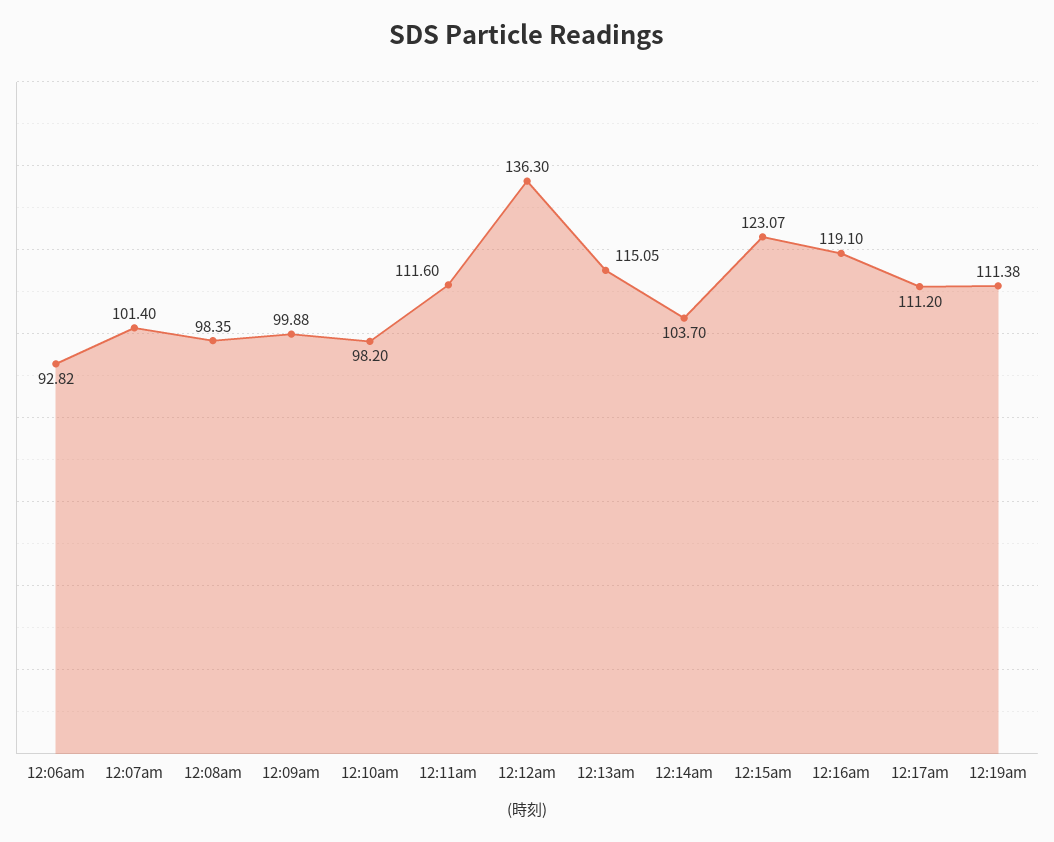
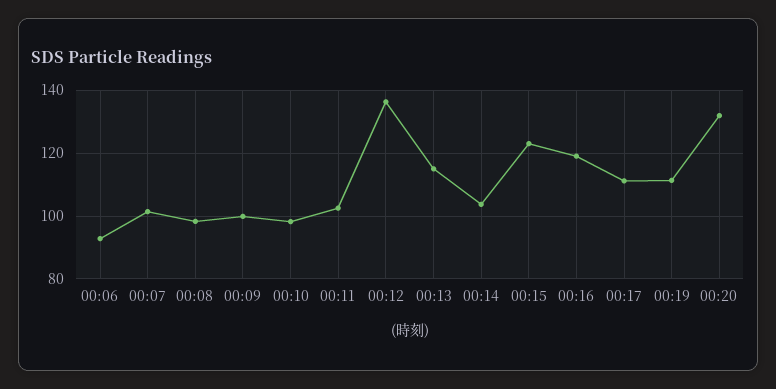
12:11am: 111.6 -> 102
00:20: none -> 132

